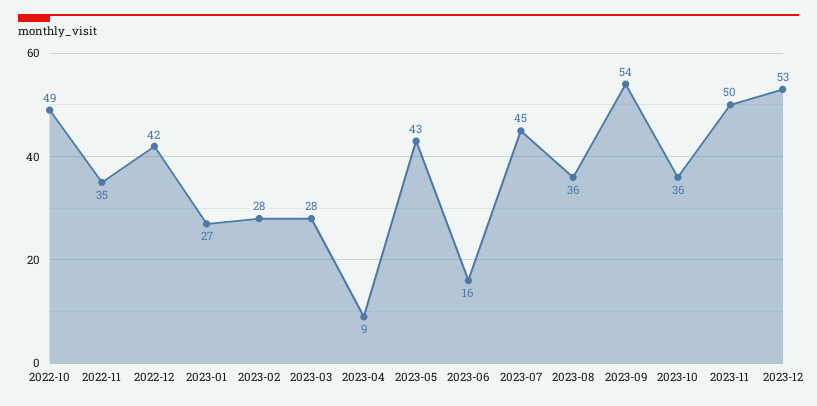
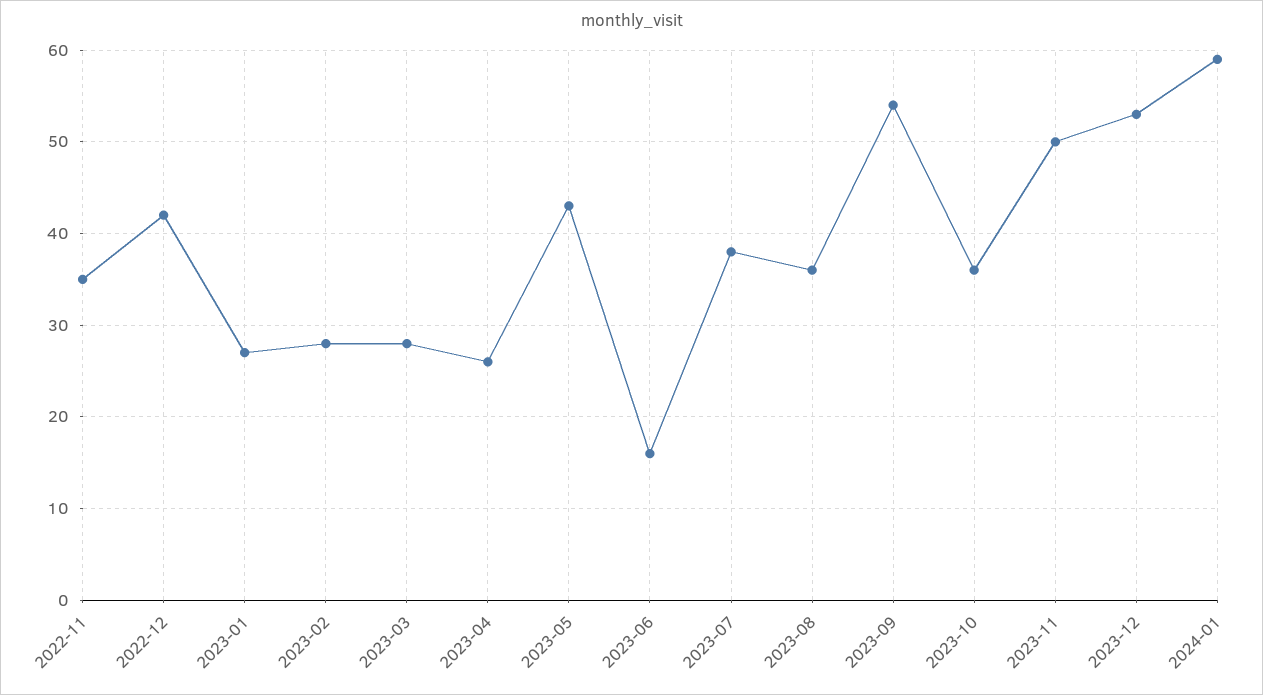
2022-10: 49 -> none
2023-04: 9 -> 26
2023-07: 45 -> 38
2024-01: none -> 59

